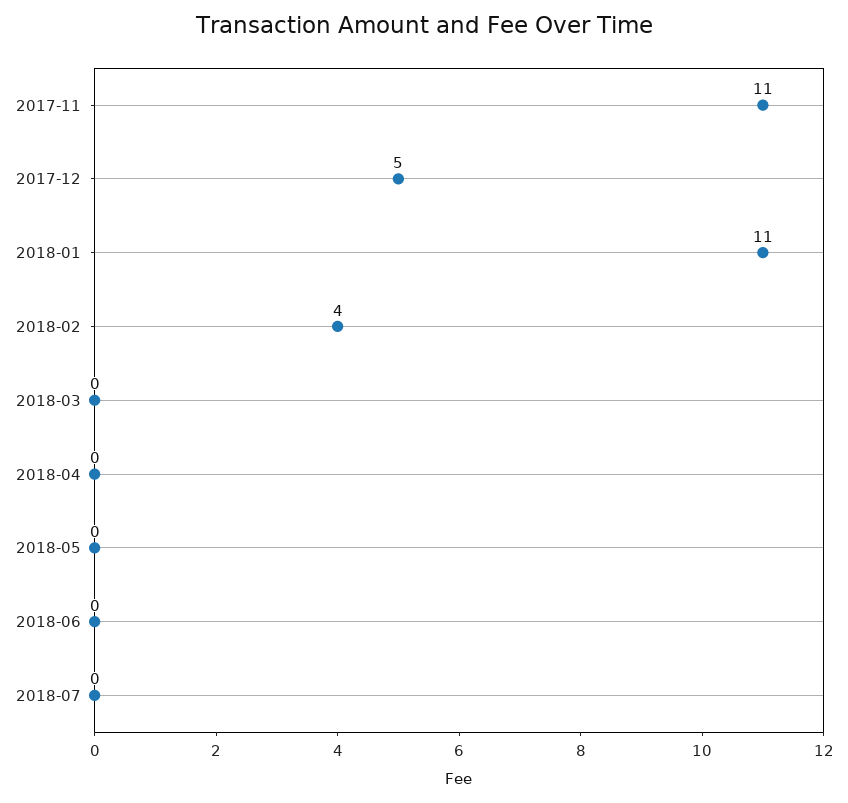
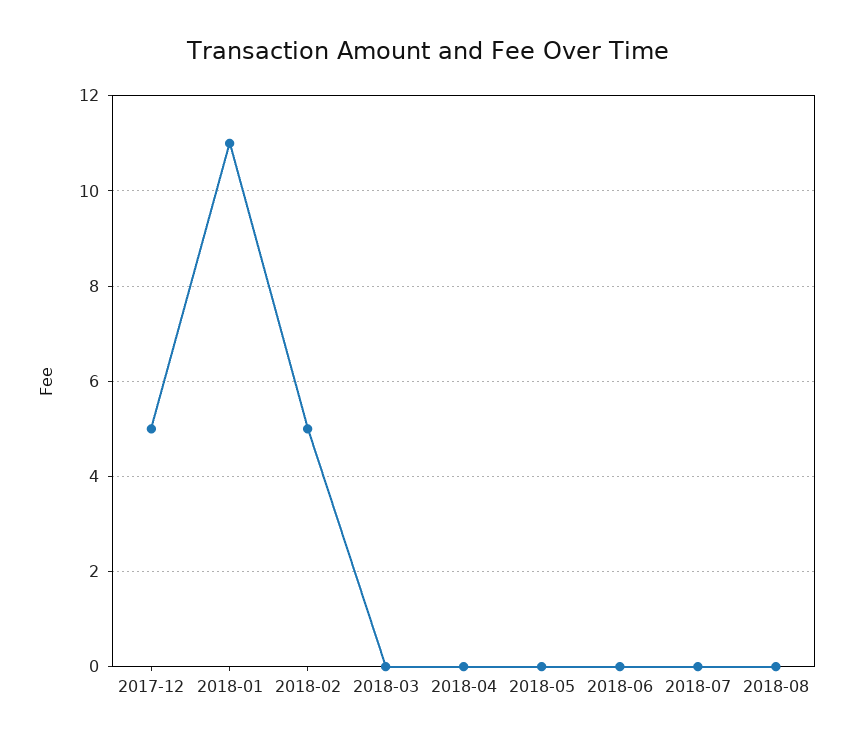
2017-11: 11 -> none
2018-02: 4 -> 5
2018-08: none -> 0

